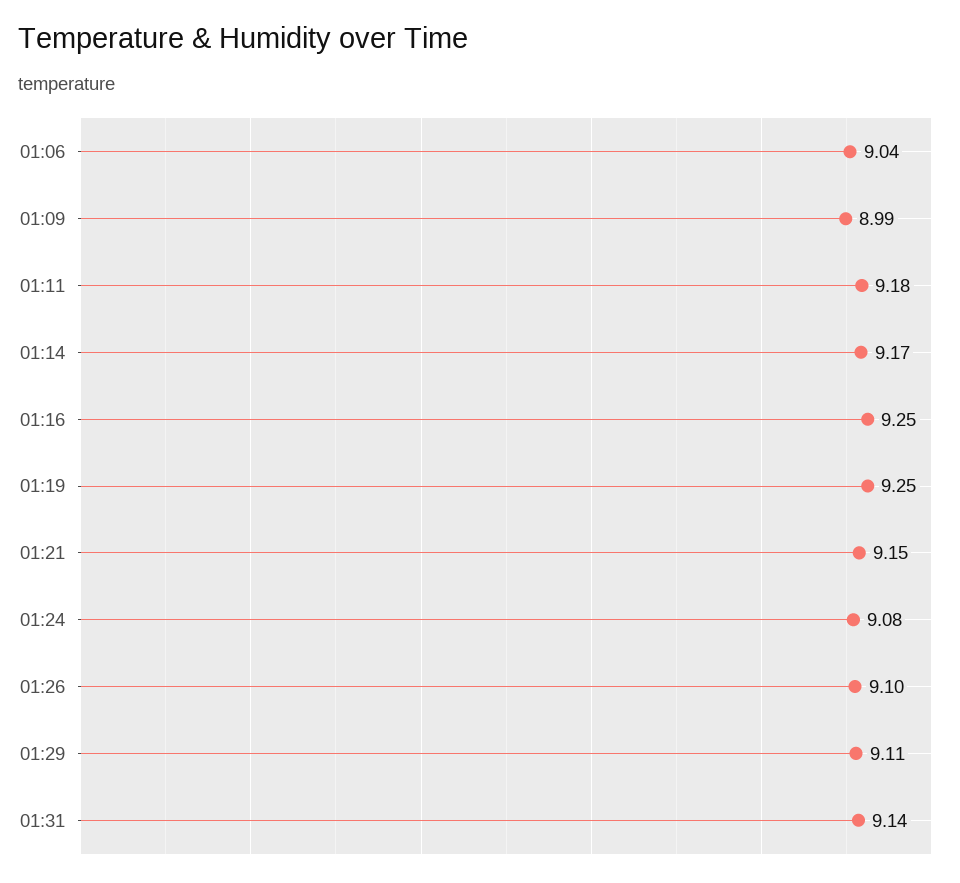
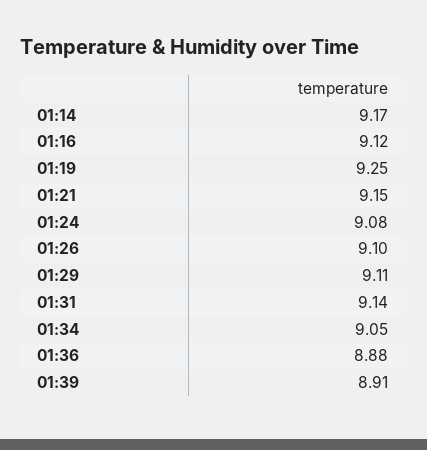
01:06: 9.04 -> none
01:09: 8.99 -> none
01:11: 9.18 -> none
01:16: 9.25 -> 9.12
01:34: none -> 9.05
01:36: none -> 8.88
01:39: none -> 8.91

